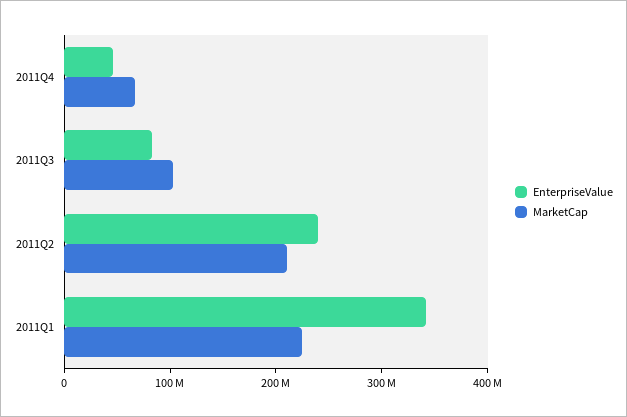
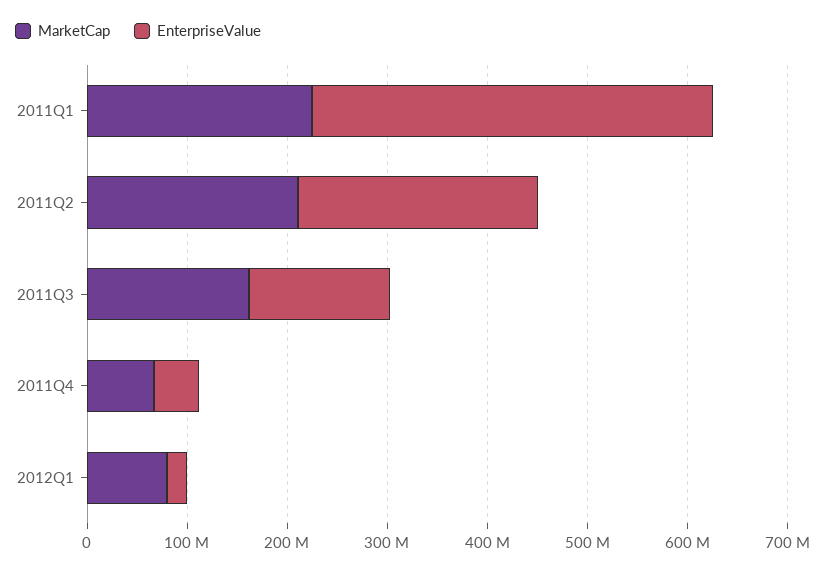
EnterpriseValue, 2011Q3: 80000000 -> 140000000
MarketCap, 2011Q3: 100000000 -> 160000000
EnterpriseValue, 2011Q1: 340000000 -> 400000000
MarketCap, 2012Q1: none -> 80000000
EnterpriseValue, 2012Q1: none -> 20000000

